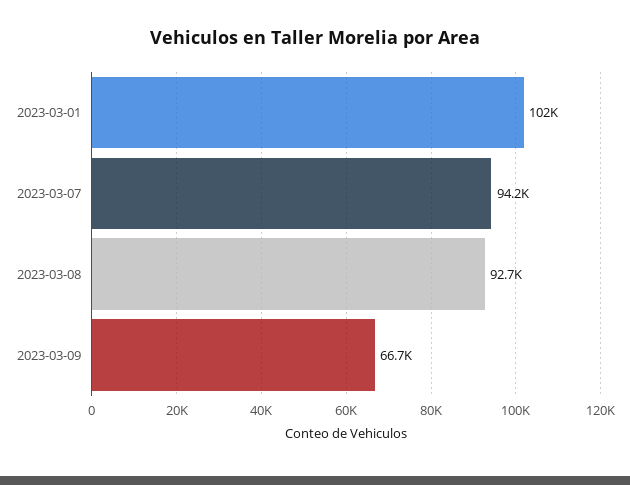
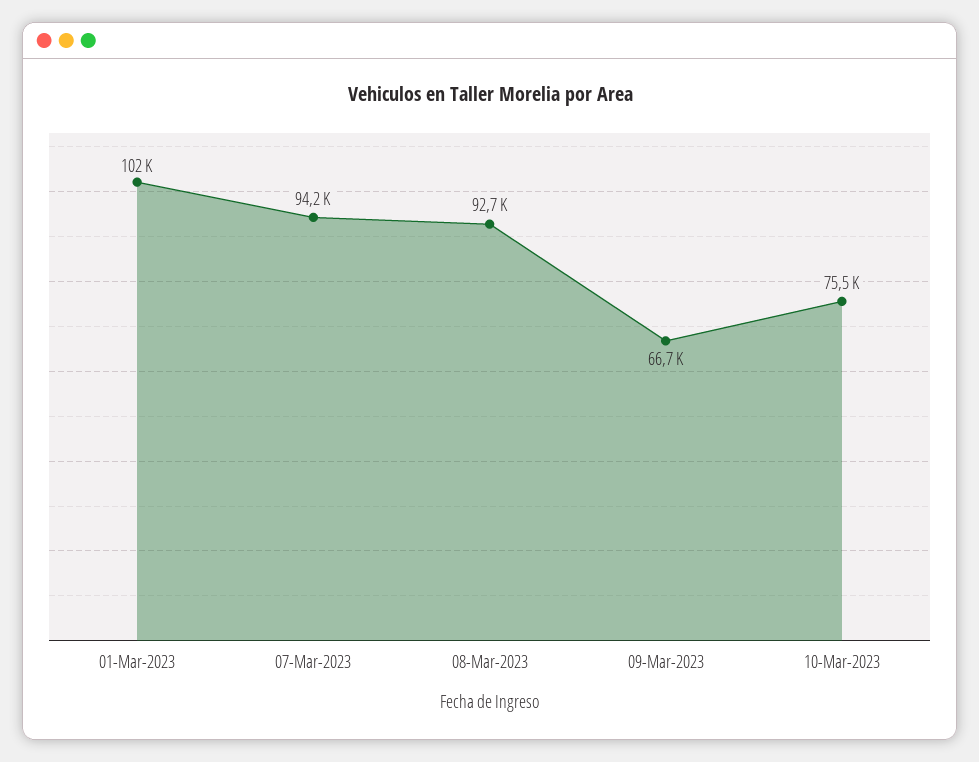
10-Mar-2023: none -> 75500

